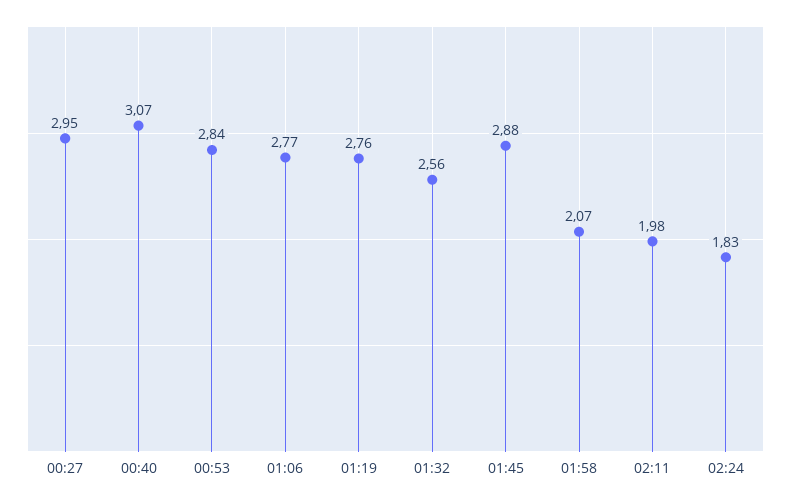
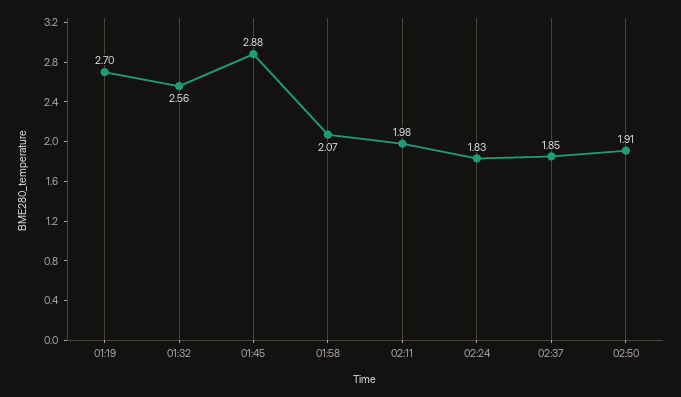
00:27: 2.95 -> none
00:40: 3.07 -> none
00:53: 2.84 -> none
01:06: 2.77 -> none
01:19: 2.76 -> 2.7
02:37: none -> 1.85
02:50: none -> 1.91

